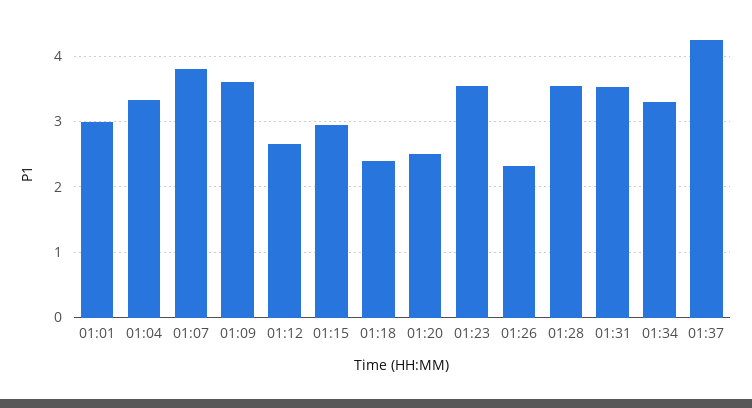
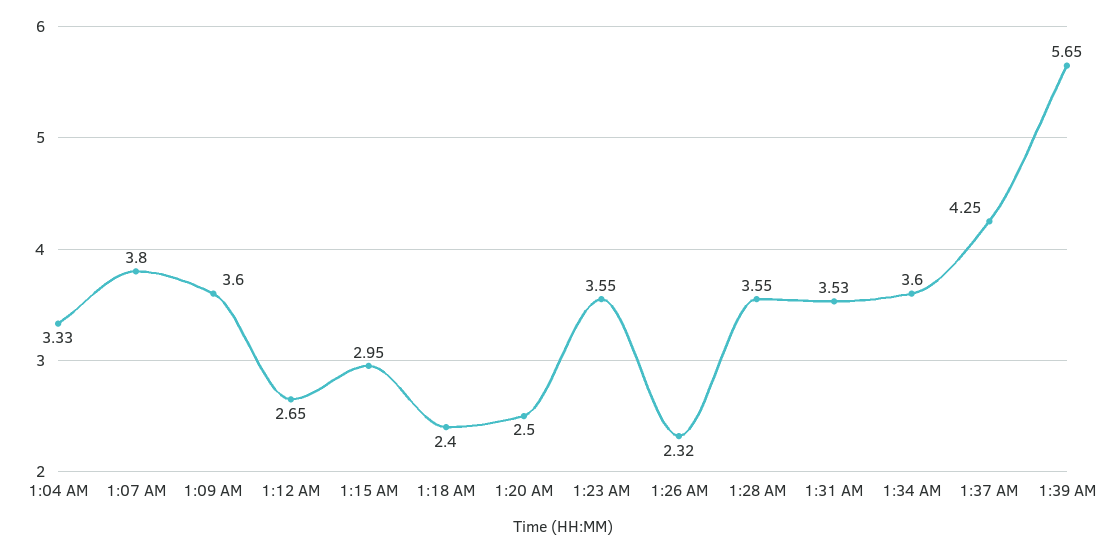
01:01: 3 -> none
01:34: 3.3 -> 3.6
1:39 AM: none -> 5.65

